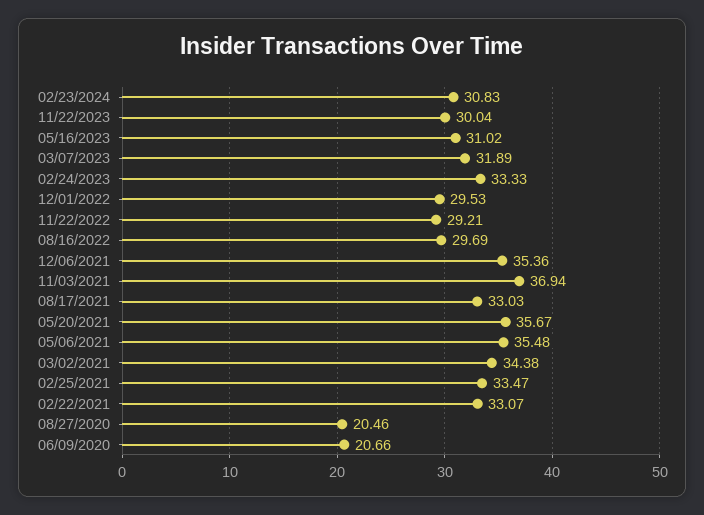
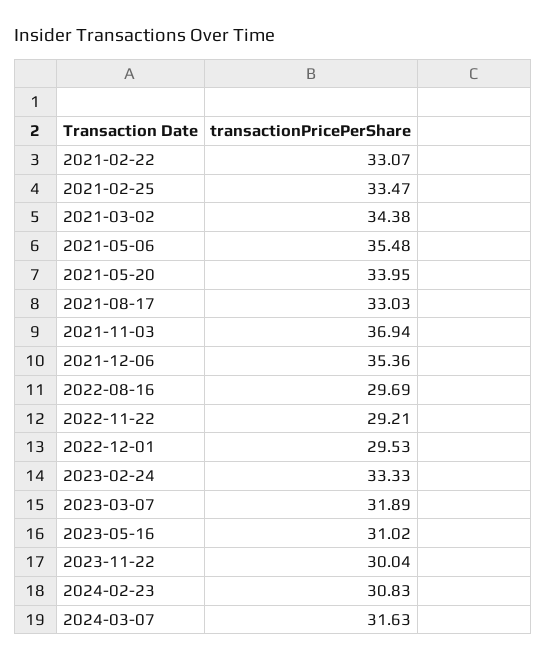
05/20/2021: 35.67 -> 33.95
08/27/2020: 20.46 -> none
06/09/2020: 20.66 -> none
2024-03-07: none -> 31.63

